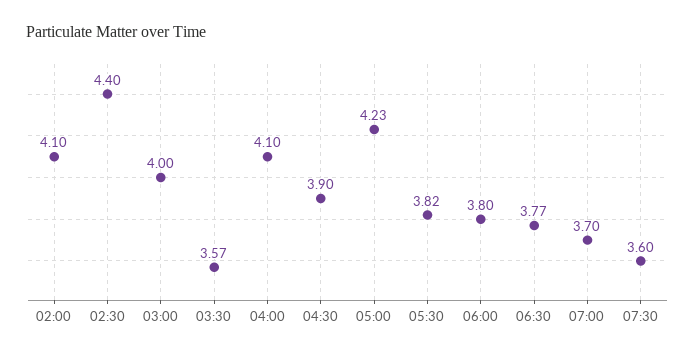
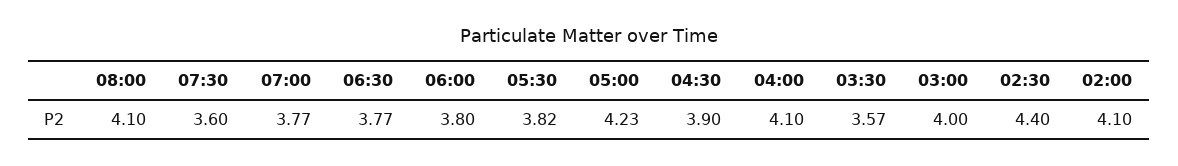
07:00: 3.7 -> 3.77
08:00: none -> 4.1

